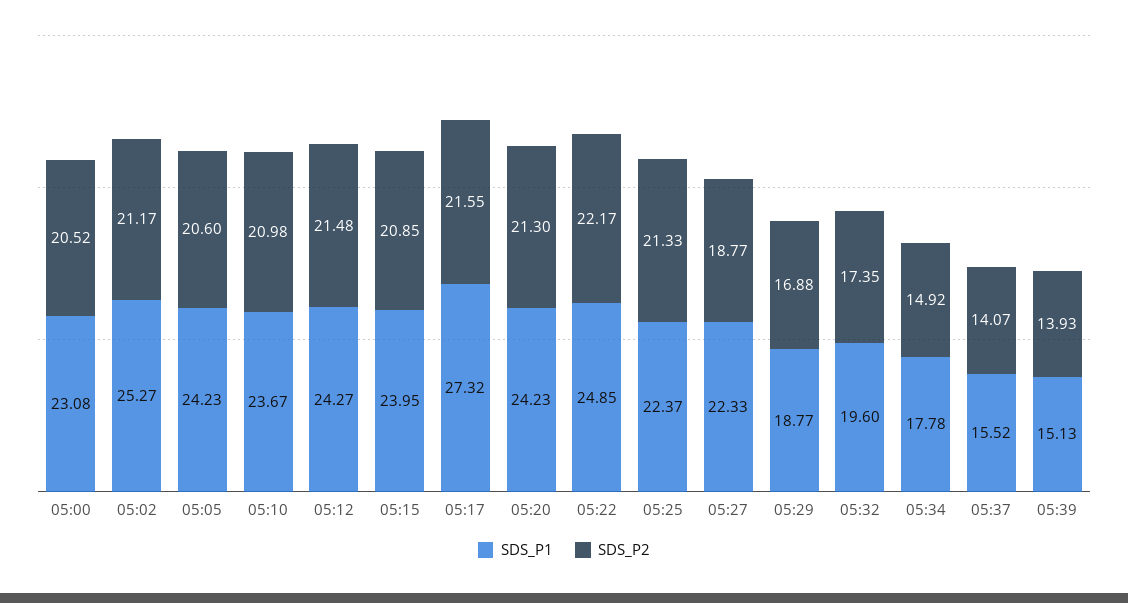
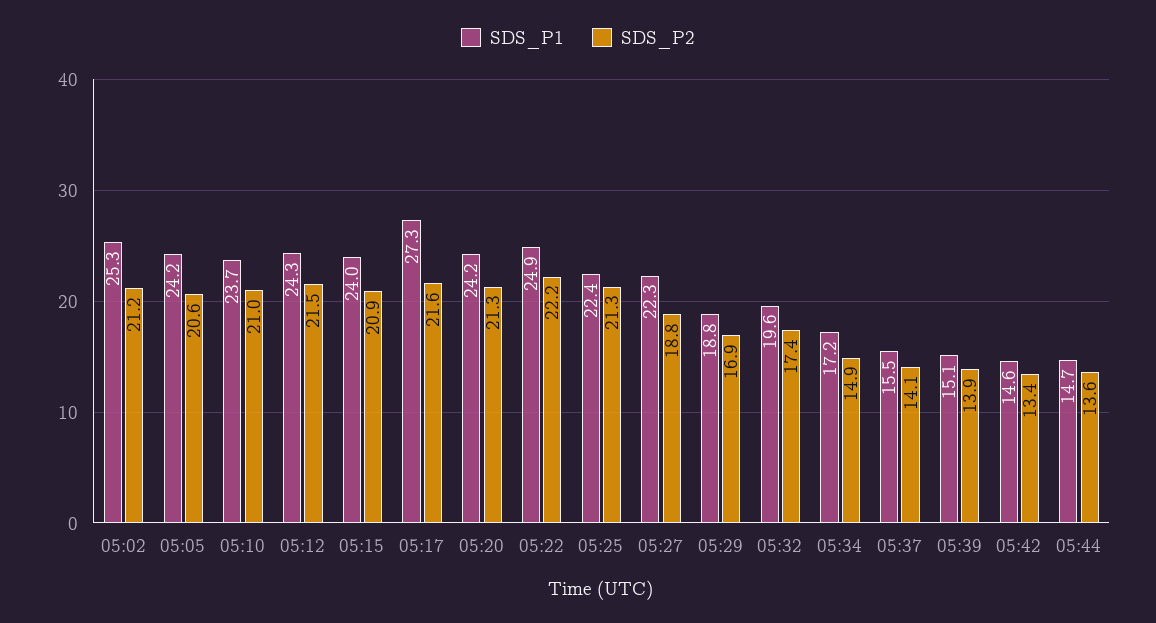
SDS_P1, 05:00: 23.08 -> none
SDS_P2, 05:00: 20.52 -> none
SDS_P1, 05:34: 17.78 -> 17.2
SDS_P1, 05:42: none -> 14.6
SDS_P2, 05:42: none -> 13.4
SDS_P1, 05:44: none -> 14.7
SDS_P2, 05:44: none -> 13.6

